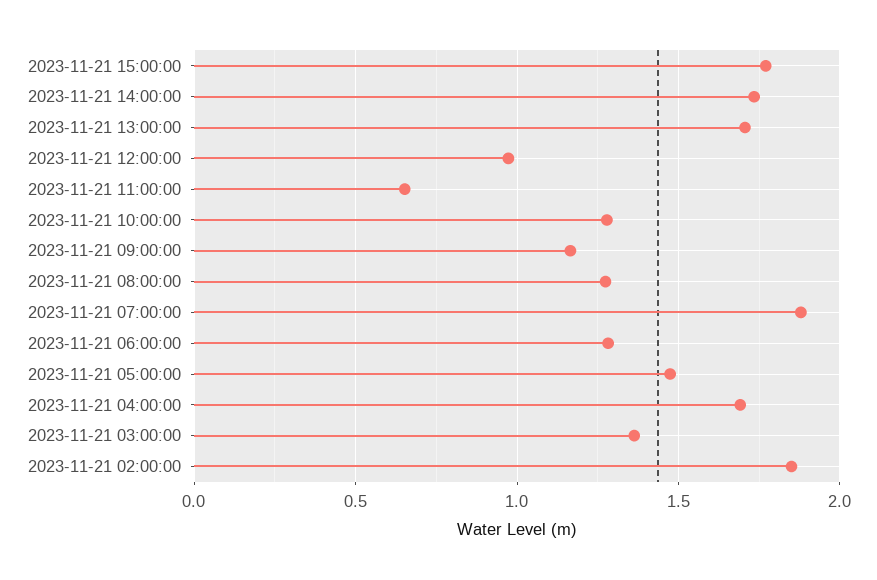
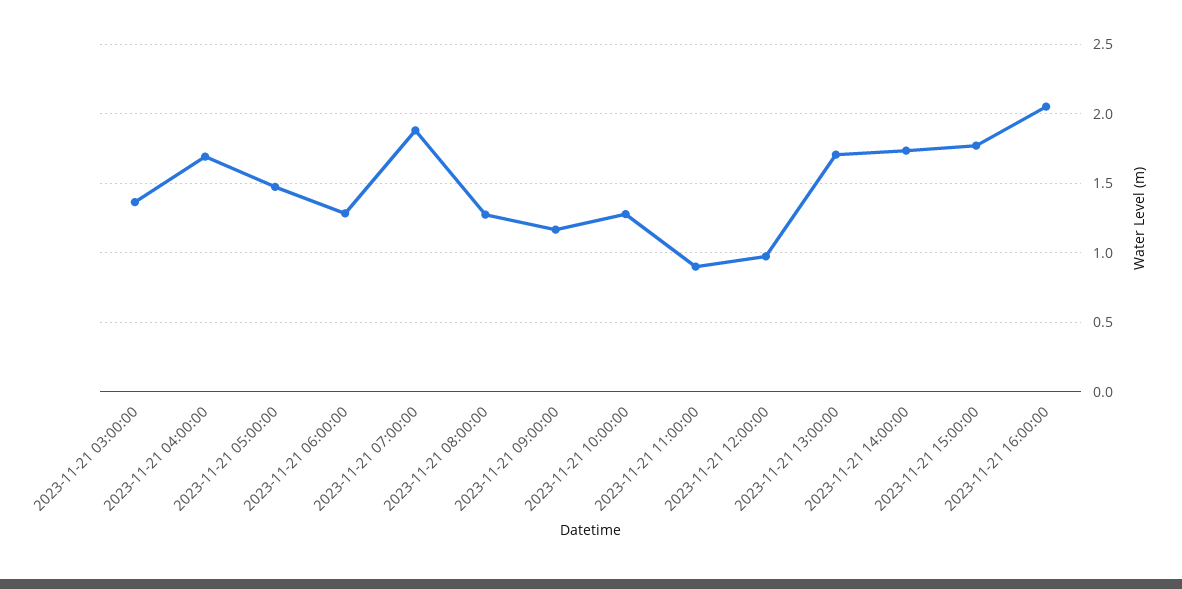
2023-11-21 11:00:00: 0.65 -> 0.9
2023-11-21 02:00:00: 1.85 -> none
2023-11-21 16:00:00: none -> 2.05

